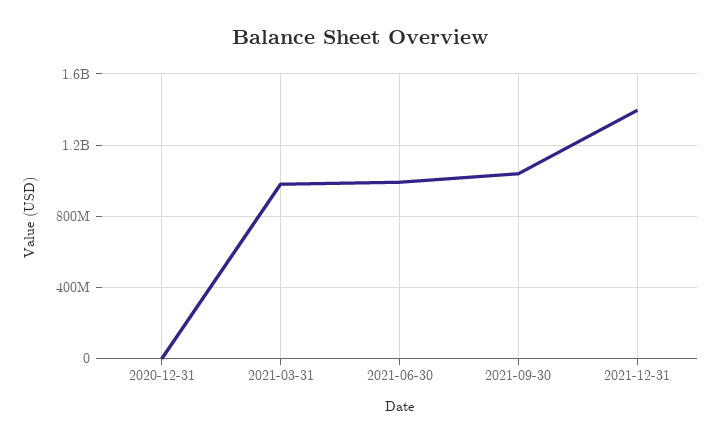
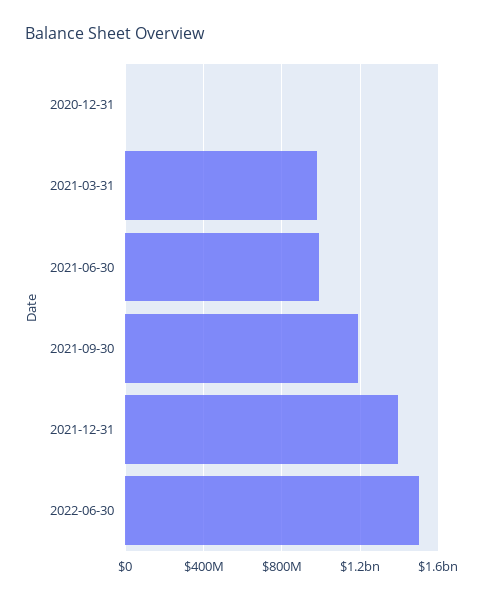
2021-09-30: 1050000000 -> 1200000000
2022-06-30: none -> 1500000000

